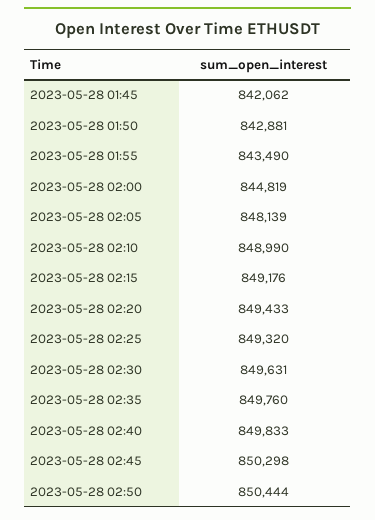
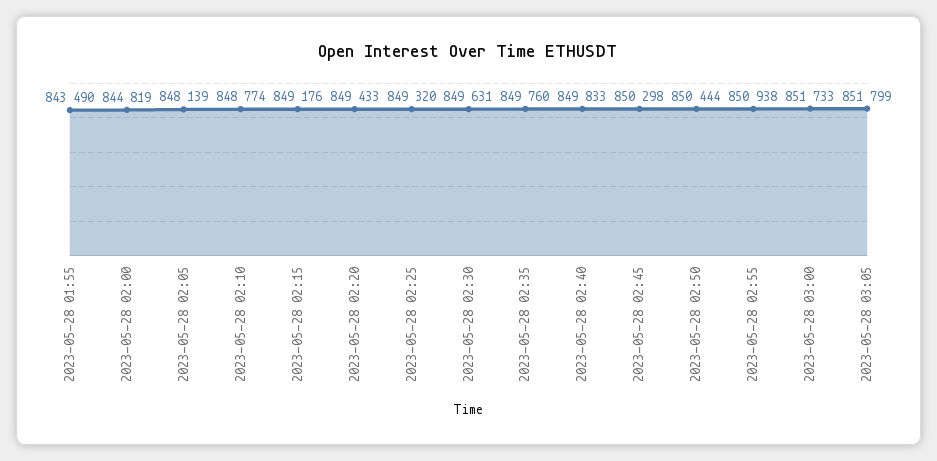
2023-05-28 01:45: 842062 -> none
2023-05-28 01:50: 842881 -> none
2023-05-28 02:10: 848990 -> 848774
2023-05-28 02:55: none -> 850938
2023-05-28 03:00: none -> 851733
2023-05-28 03:05: none -> 851799

